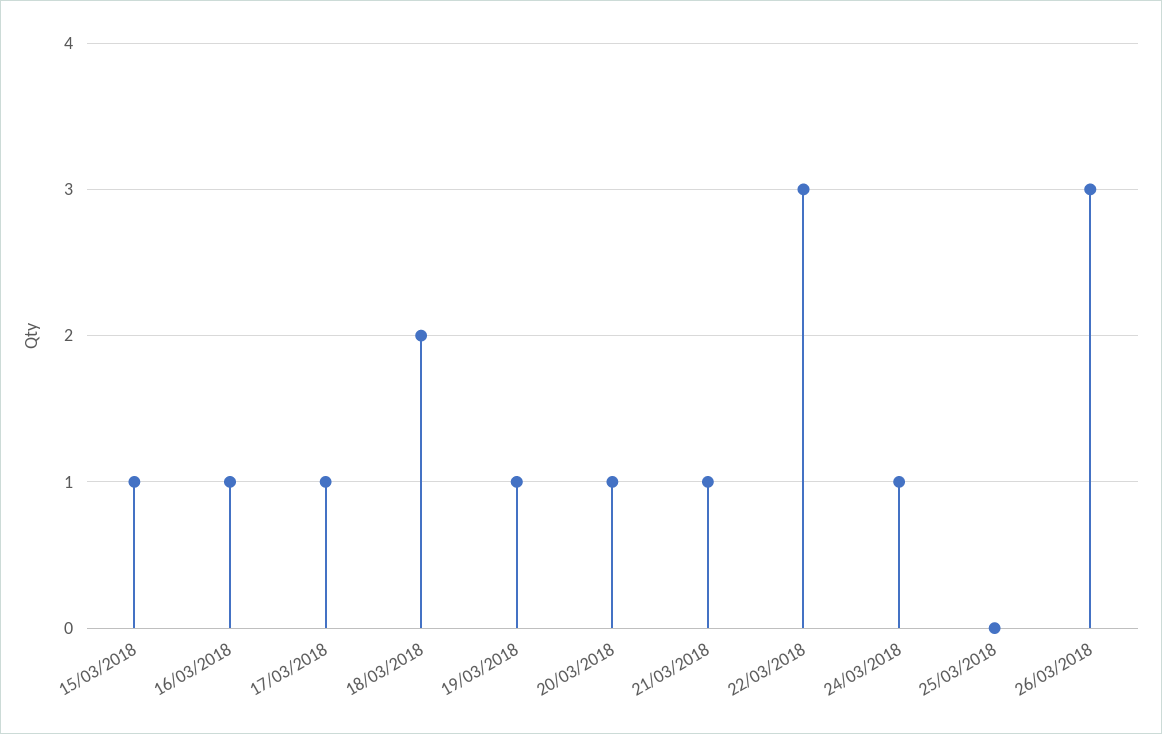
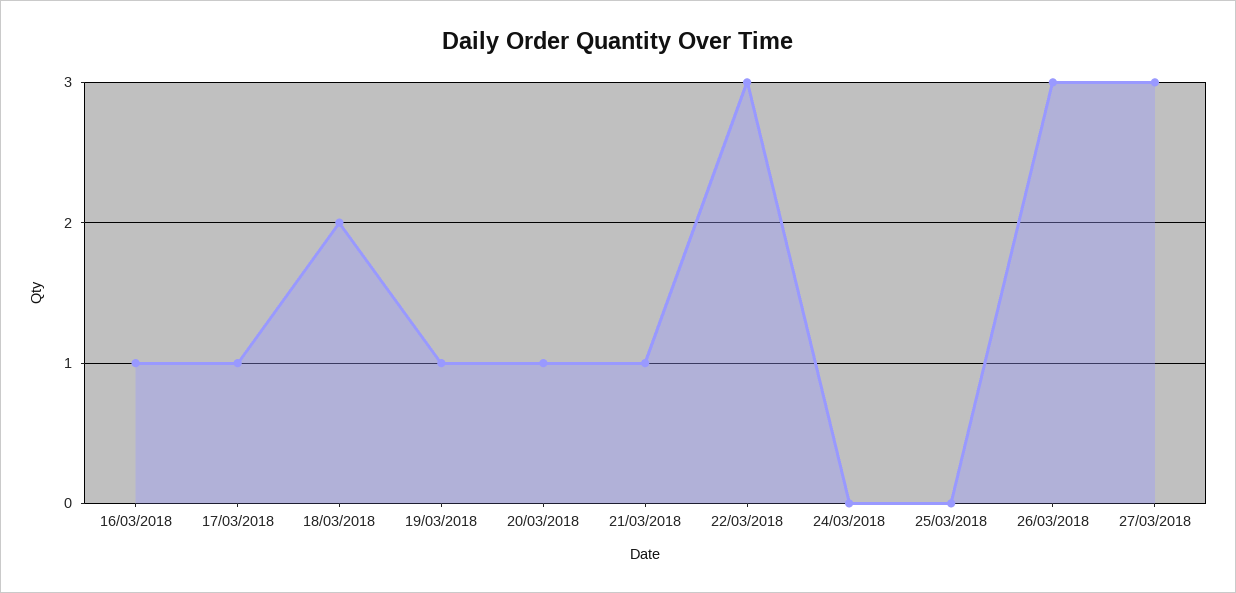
15/03/2018: 1 -> none
24/03/2018: 1 -> 0
27/03/2018: none -> 3

